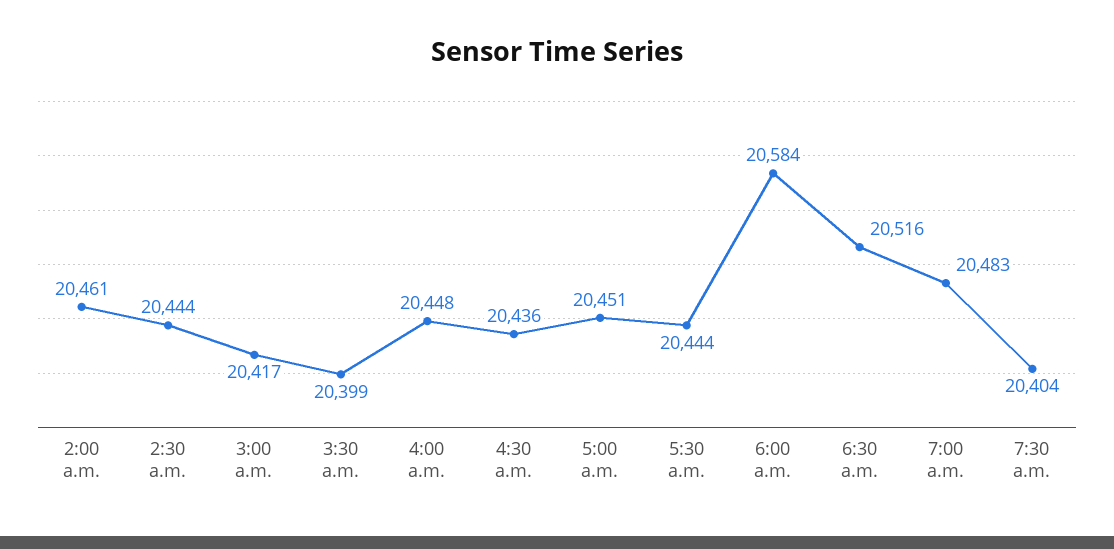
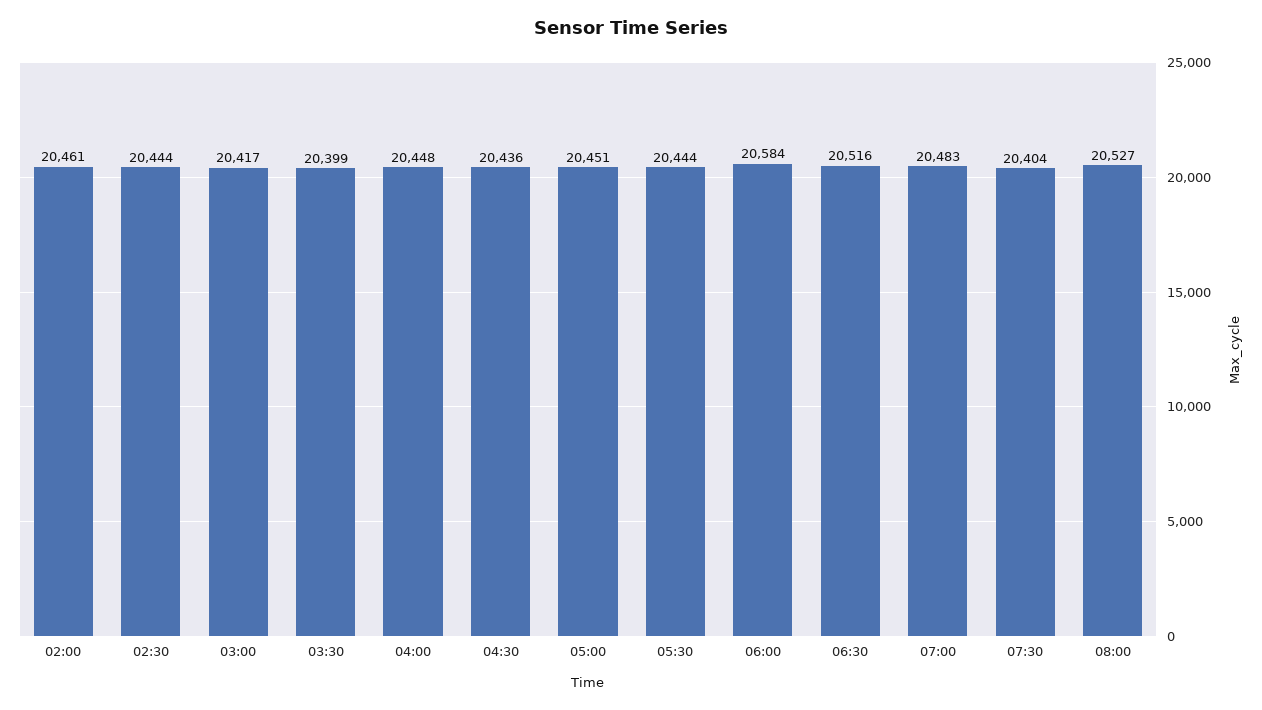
08:00: none -> 20527

